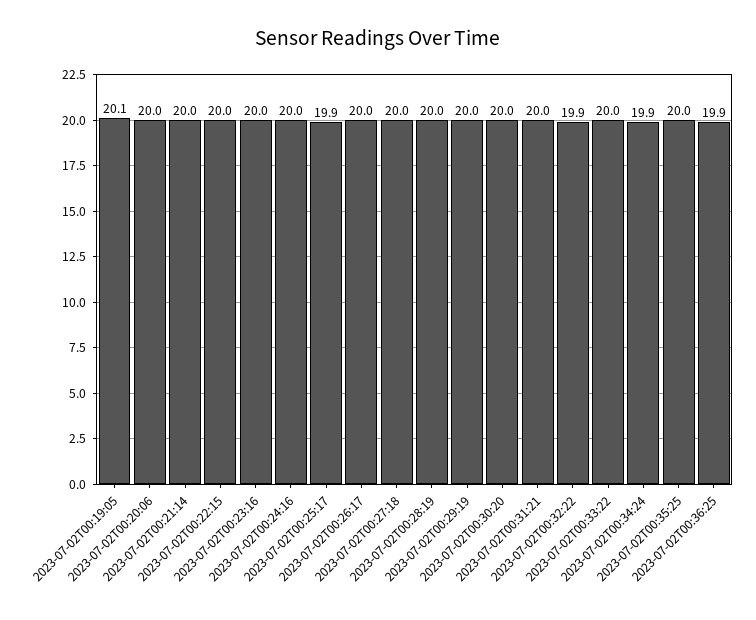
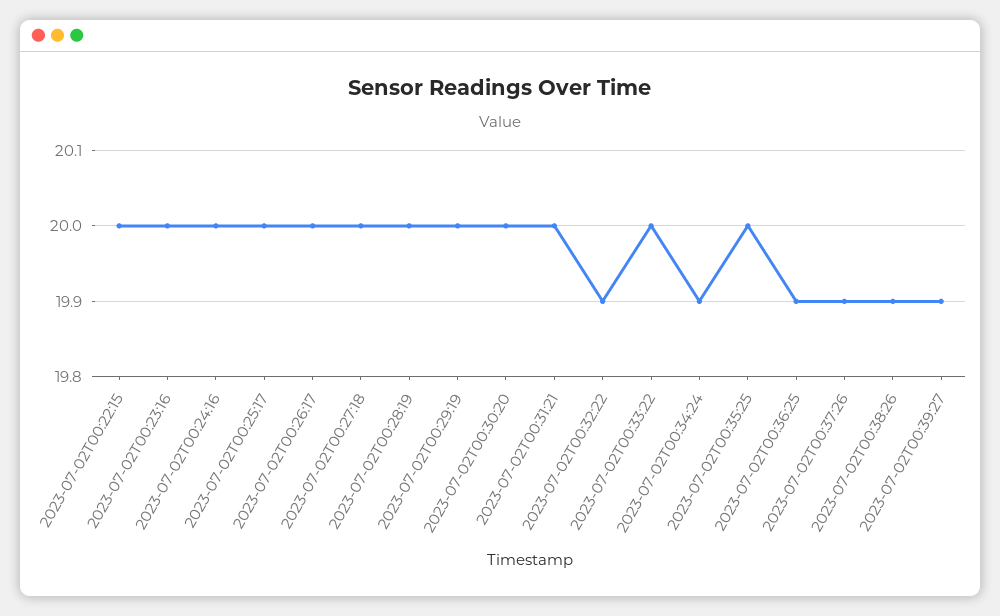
2023-07-02T00:19:05: 20.1 -> none
2023-07-02T00:20:06: 20 -> none
2023-07-02T00:21:14: 20 -> none
2023-07-02T00:25:17: 19.9 -> 20
2023-07-02T00:37:26: none -> 19.9
2023-07-02T00:38:26: none -> 19.9
2023-07-02T00:39:27: none -> 19.9

